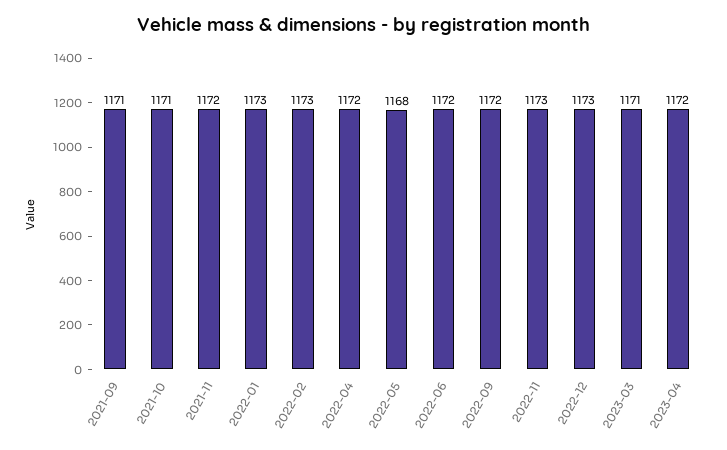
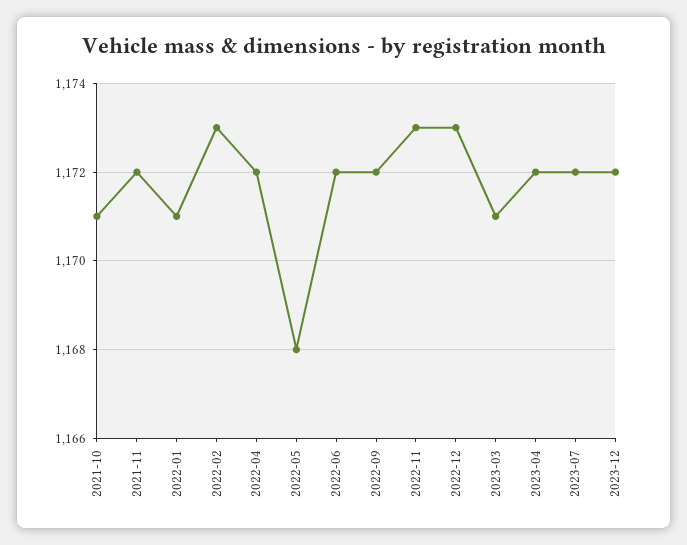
2021-09: 1171 -> none
2022-01: 1173 -> 1171
2023-07: none -> 1172
2023-12: none -> 1172

